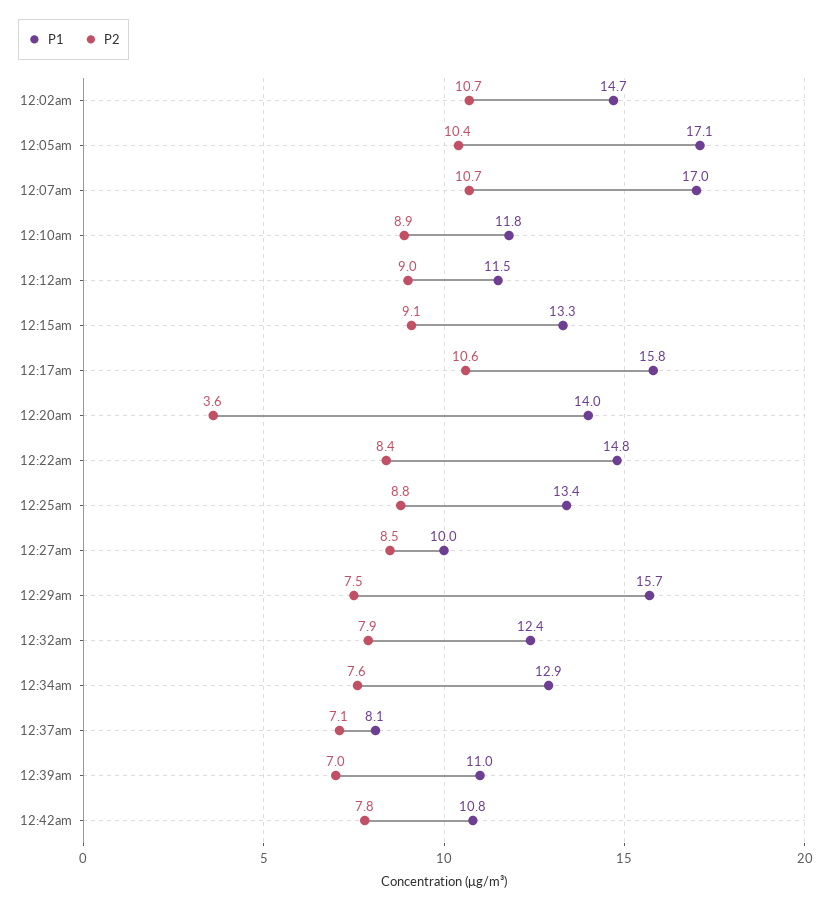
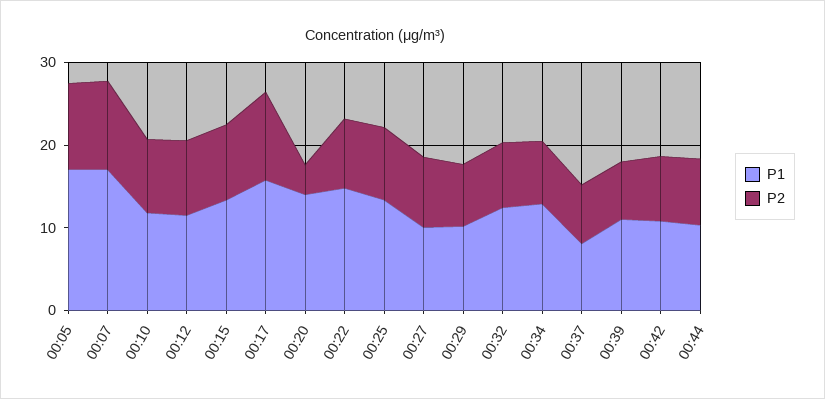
P1, 12:02am: 14.7 -> none
P2, 12:02am: 10.7 -> none
P1, 12:29am: 15.7 -> 10
P1, 00:44: none -> 10
P2, 00:44: none -> 8

